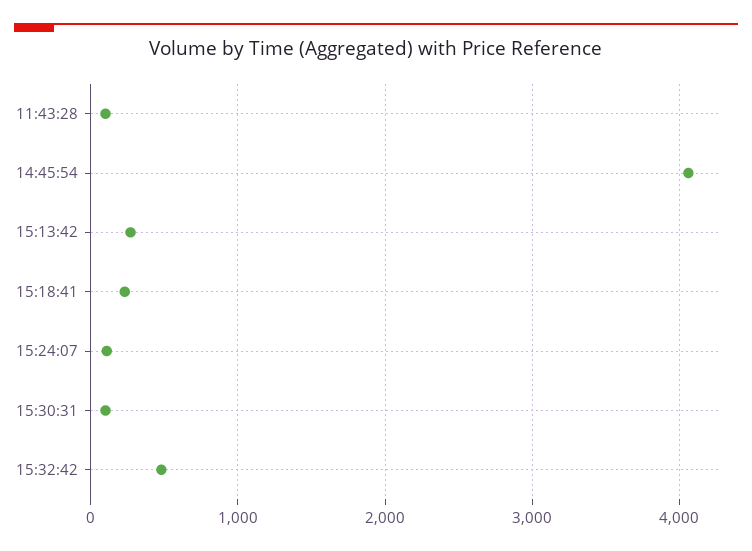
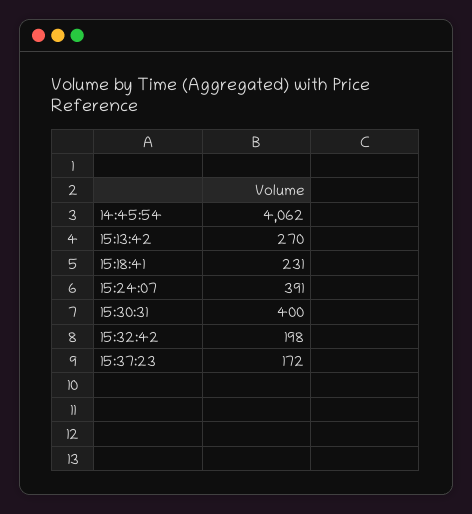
11:43:28: 100 -> none
15:24:07: 100 -> 391
15:30:31: 100 -> 400
15:32:42: 500 -> 198
15:37:23: none -> 172

